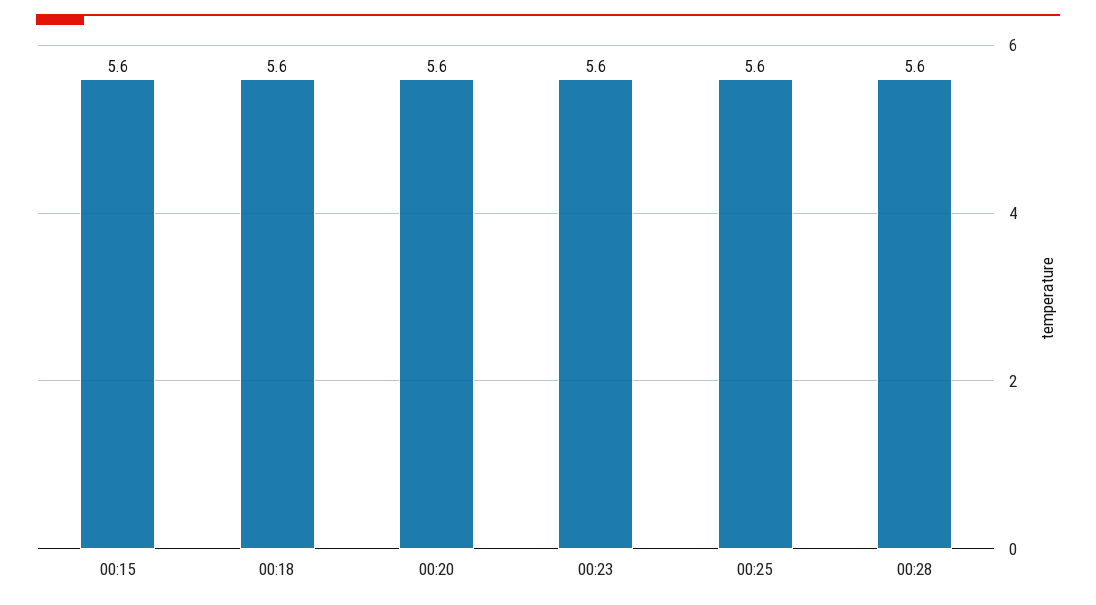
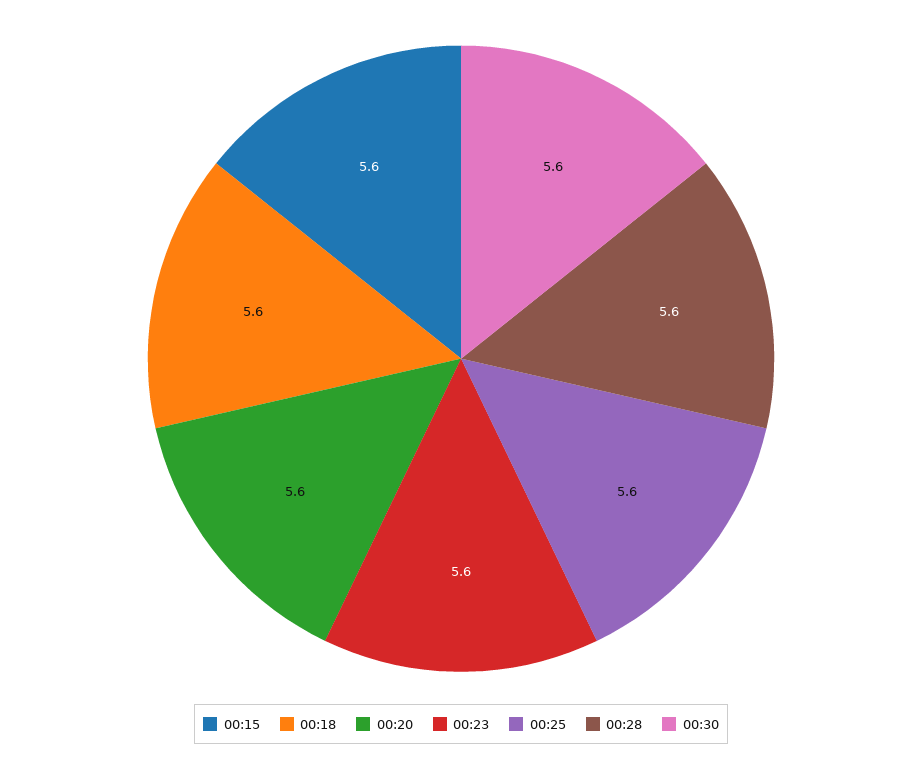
00:30: none -> 5.6

